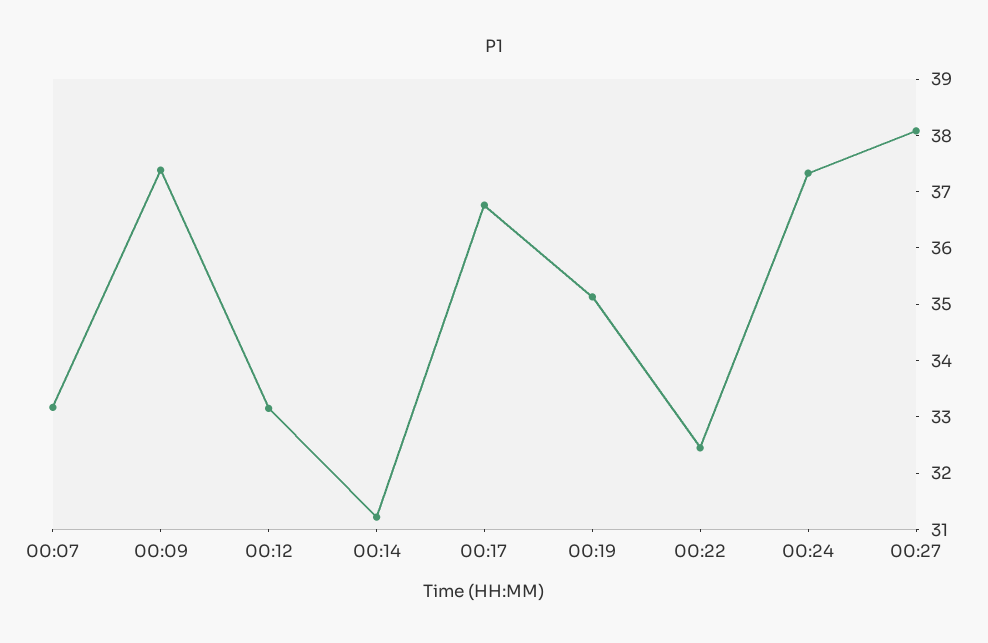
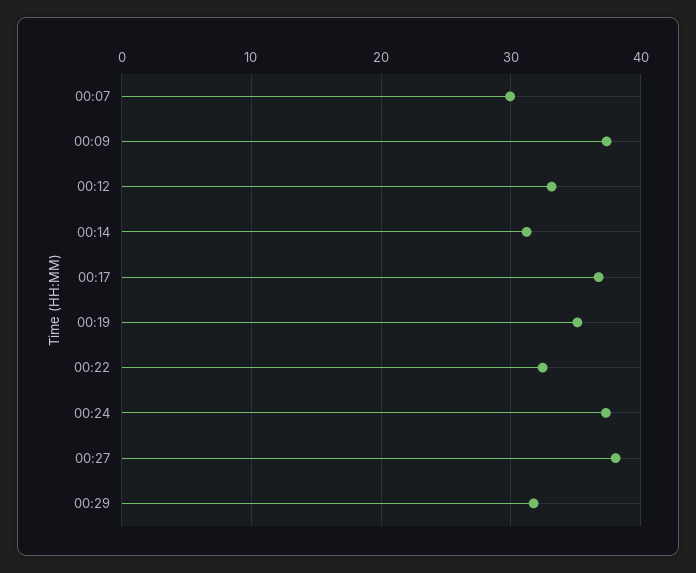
00:07: 33.2 -> 30
00:29: none -> 32

